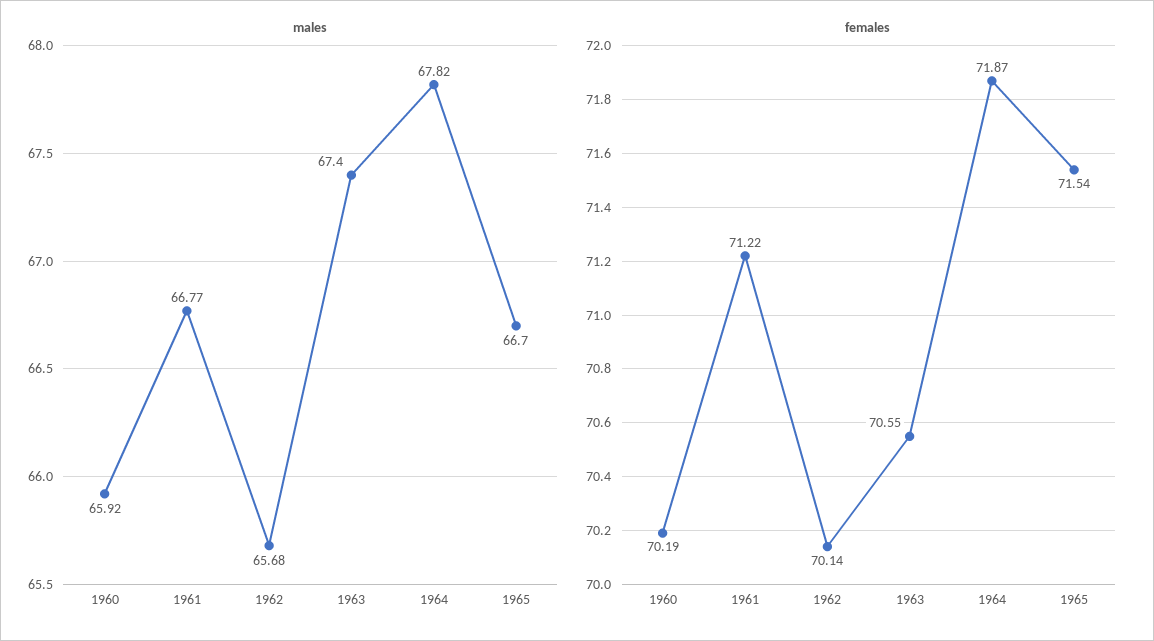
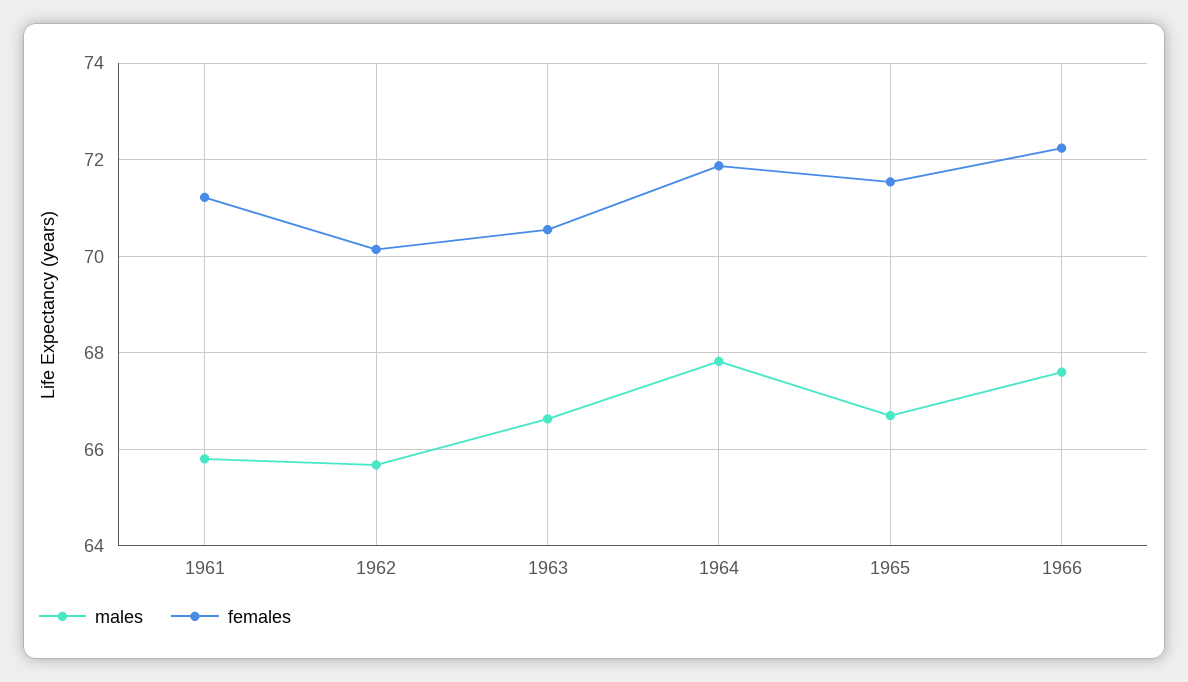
males, 1960: 65.92 -> none
males, 1961: 66.77 -> 65.8
males, 1963: 67.4 -> 66.6
females, 1960: 70.19 -> none
males, 1966: none -> 67.6
females, 1966: none -> 72.2

